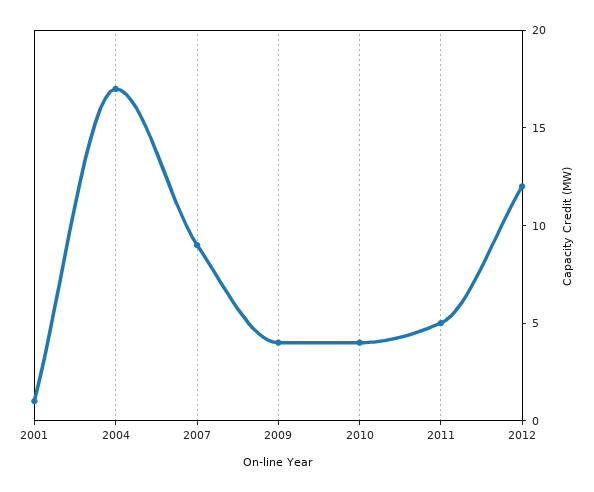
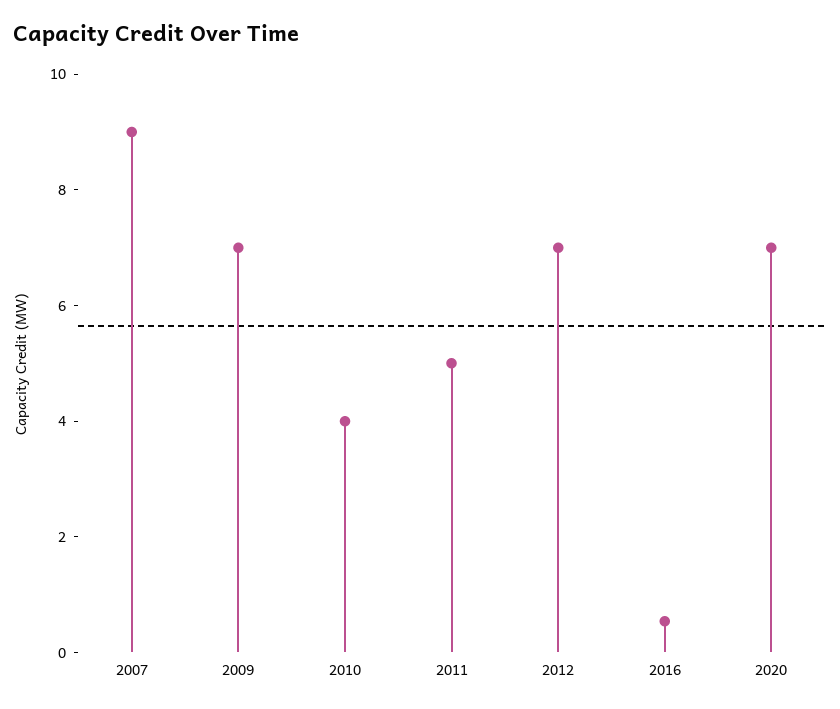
2001: 1 -> none
2004: 17 -> none
2009: 4 -> 7
2012: 12 -> 7
2016: none -> 0.5
2020: none -> 7

